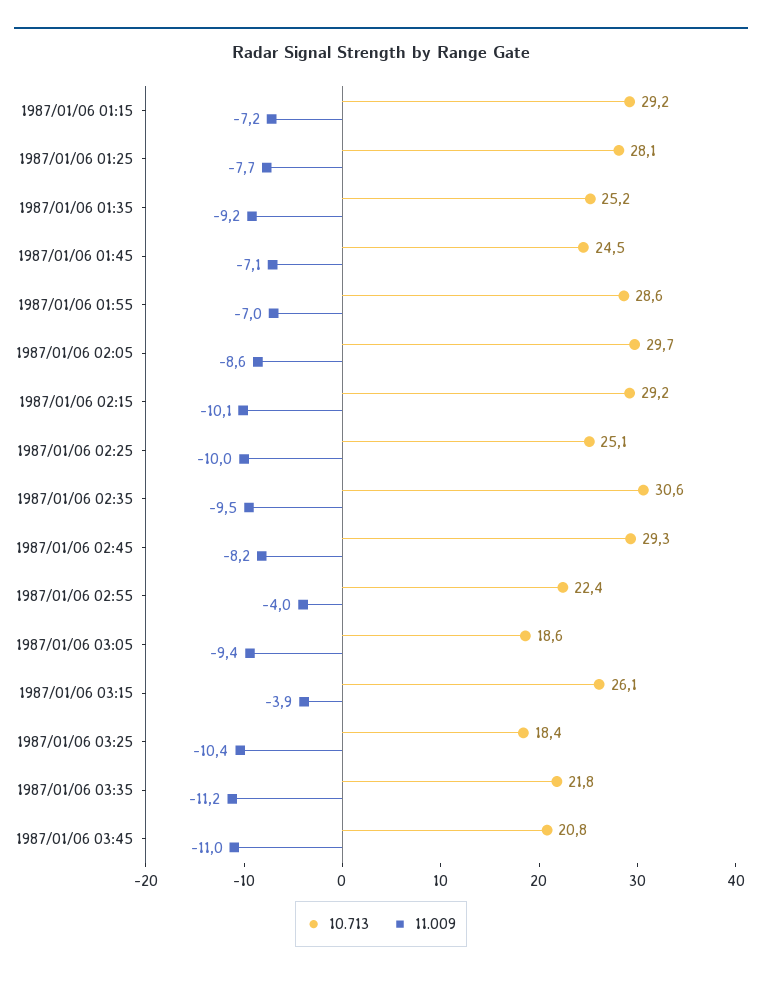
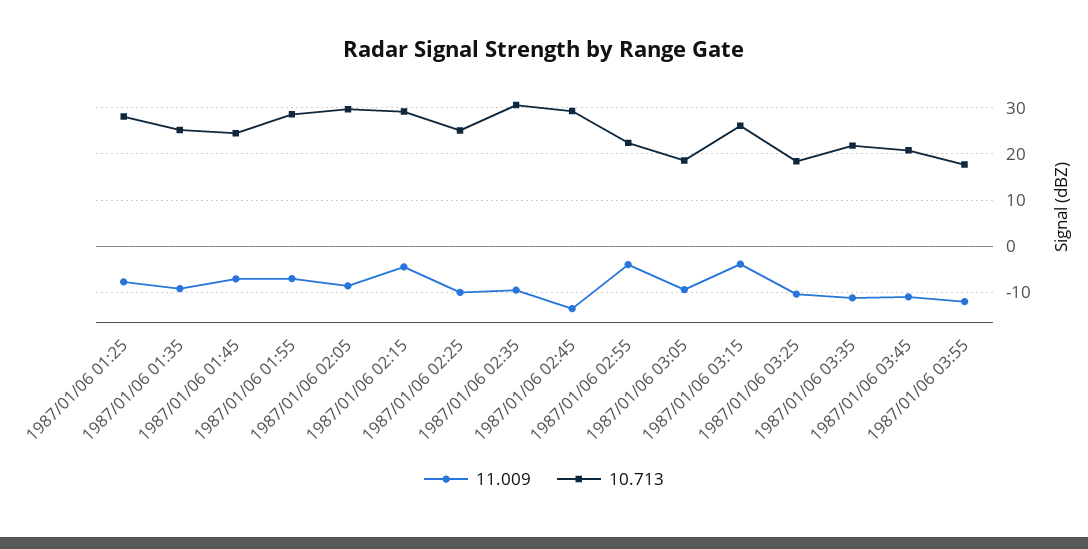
10.713, 1987/01/06 01:15: 29.2 -> none
11.009, 1987/01/06 01:15: -7.2 -> none
11.009, 1987/01/06 02:15: -10.1 -> -4
11.009, 1987/01/06 02:45: -8.2 -> -14
11.009, 1987/01/06 03:55: none -> -12
10.713, 1987/01/06 03:55: none -> 18

